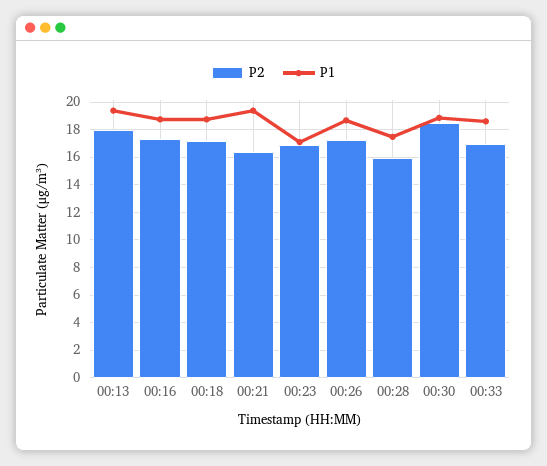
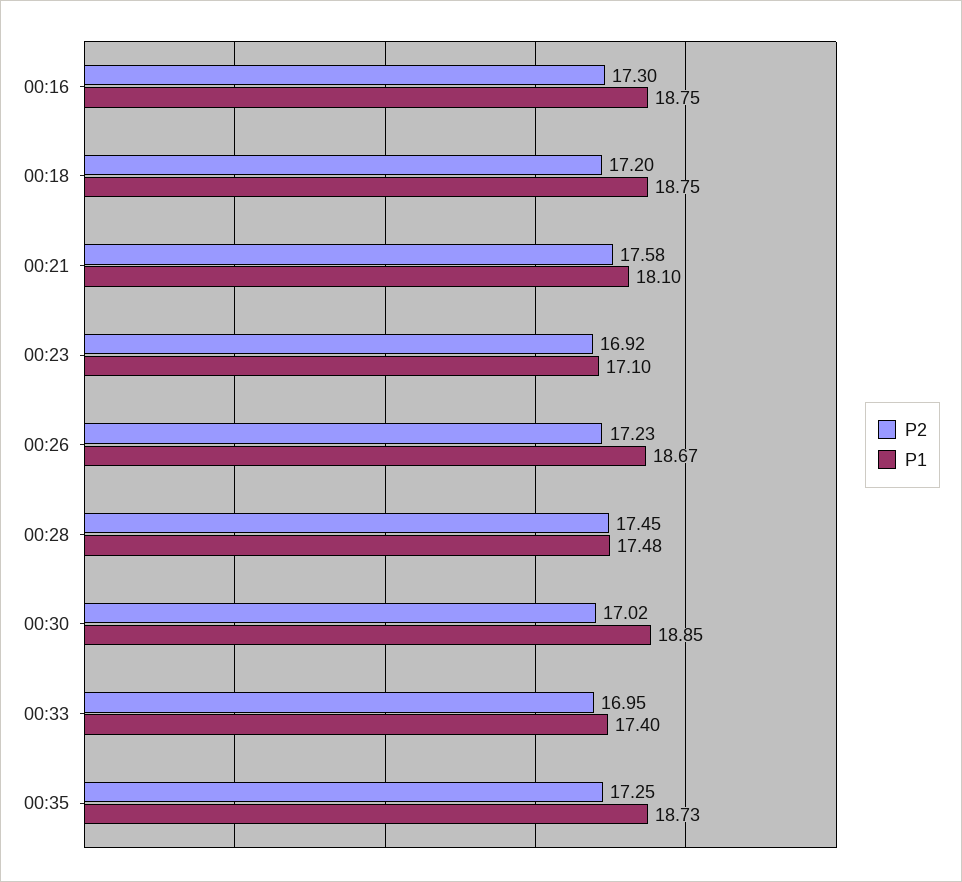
P2, 00:13: 18 -> none
P1, 00:13: 19.5 -> none
P2, 00:21: 16.5 -> 17.58
P1, 00:21: 19.5 -> 18.1
P2, 00:28: 16 -> 17.45
P2, 00:30: 18.5 -> 17.02
P1, 00:33: 18.5 -> 17.4
P2, 00:35: none -> 17.25
P1, 00:35: none -> 18.73

